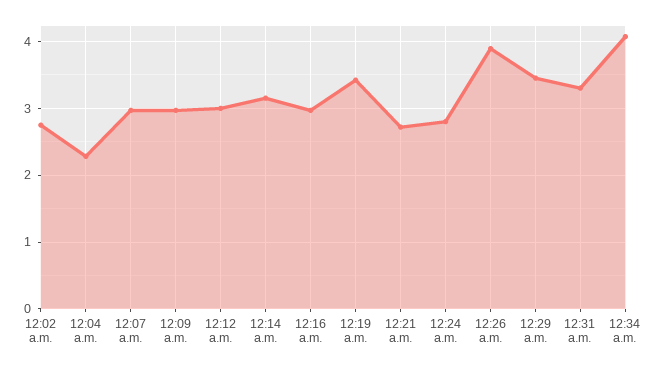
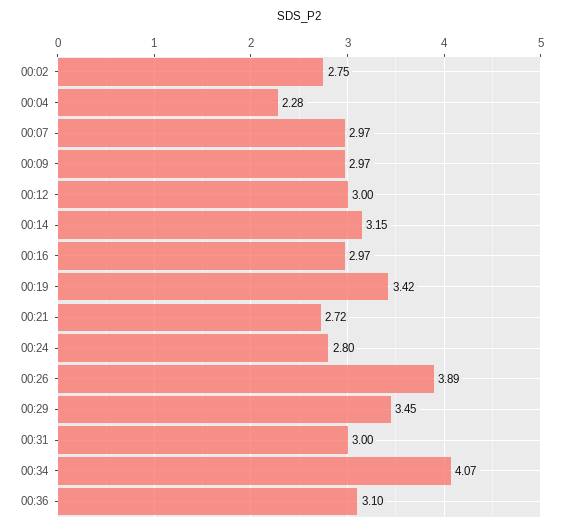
12:31 a.m.: 3.3 -> 3
00:36: none -> 3.1

